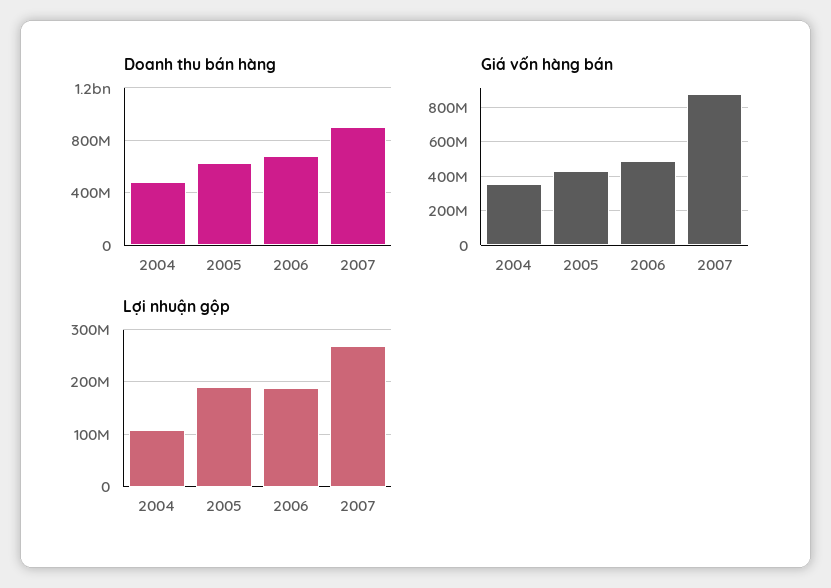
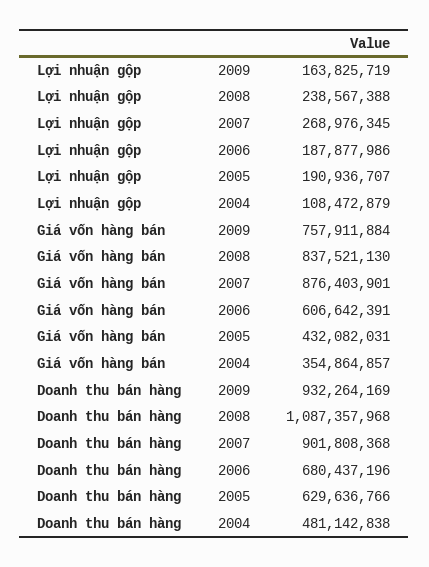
Giá vốn hàng bán, 2006: 500000000 -> 606642391
Lợi nhuận gộp, 2009: none -> 163825719
Lợi nhuận gộp, 2008: none -> 238567388
Giá vốn hàng bán, 2009: none -> 757911884
Giá vốn hàng bán, 2008: none -> 837521130
Doanh thu bán hàng, 2009: none -> 932264169
Doanh thu bán hàng, 2008: none -> 1087357968

